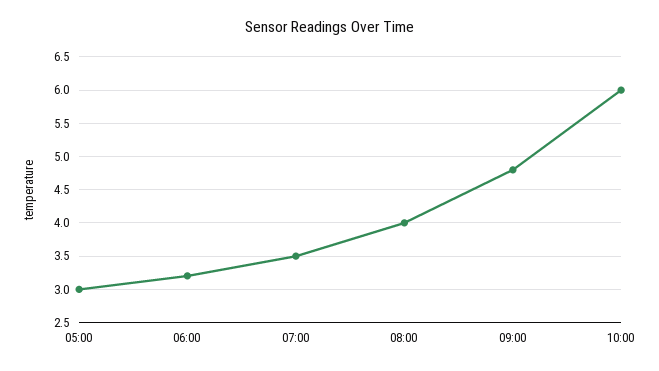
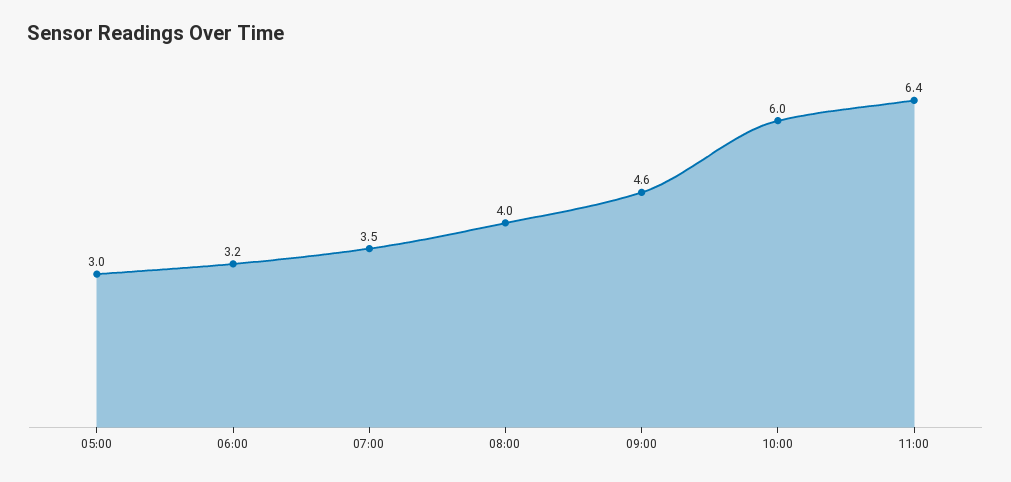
09:00: 4.8 -> 4.6
11:00: none -> 6.4

